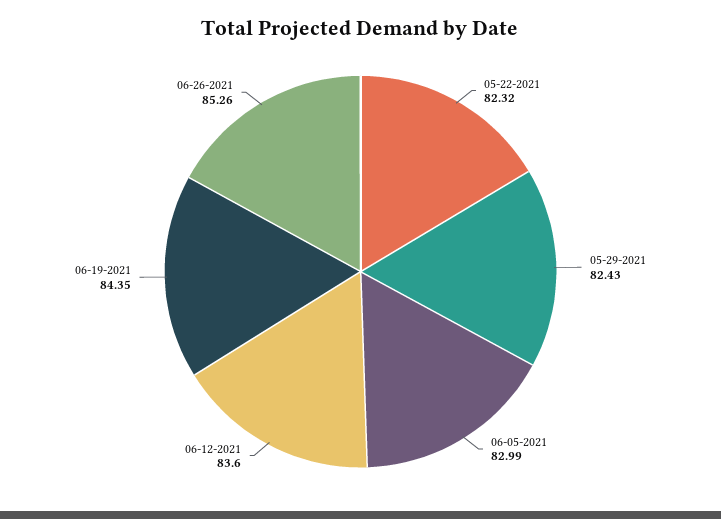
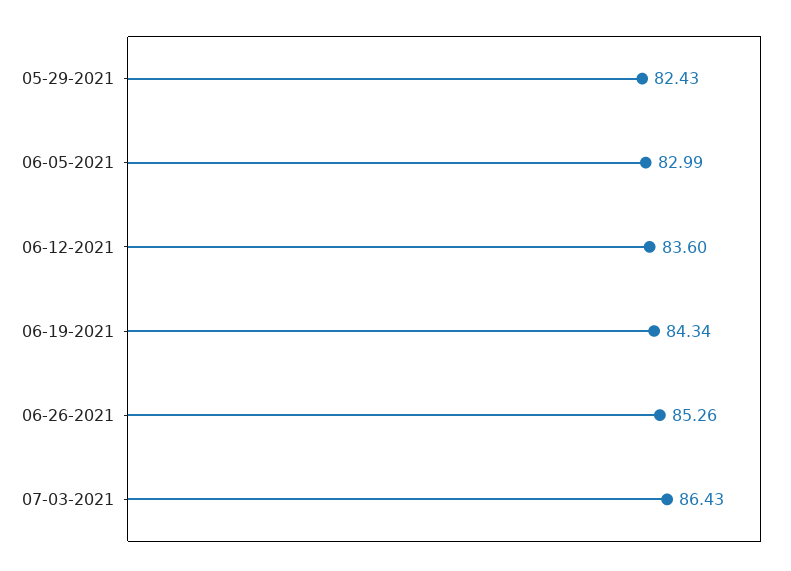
05-22-2021: 82.32 -> none
06-19-2021: 84.35 -> 84.34
07-03-2021: none -> 86.43

